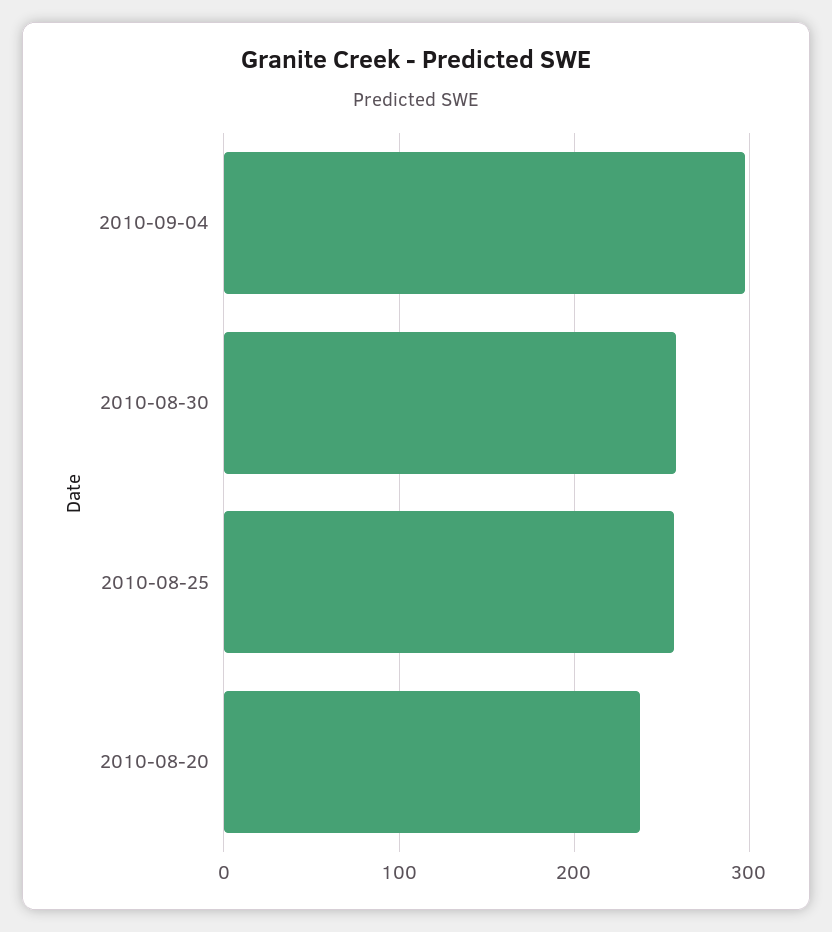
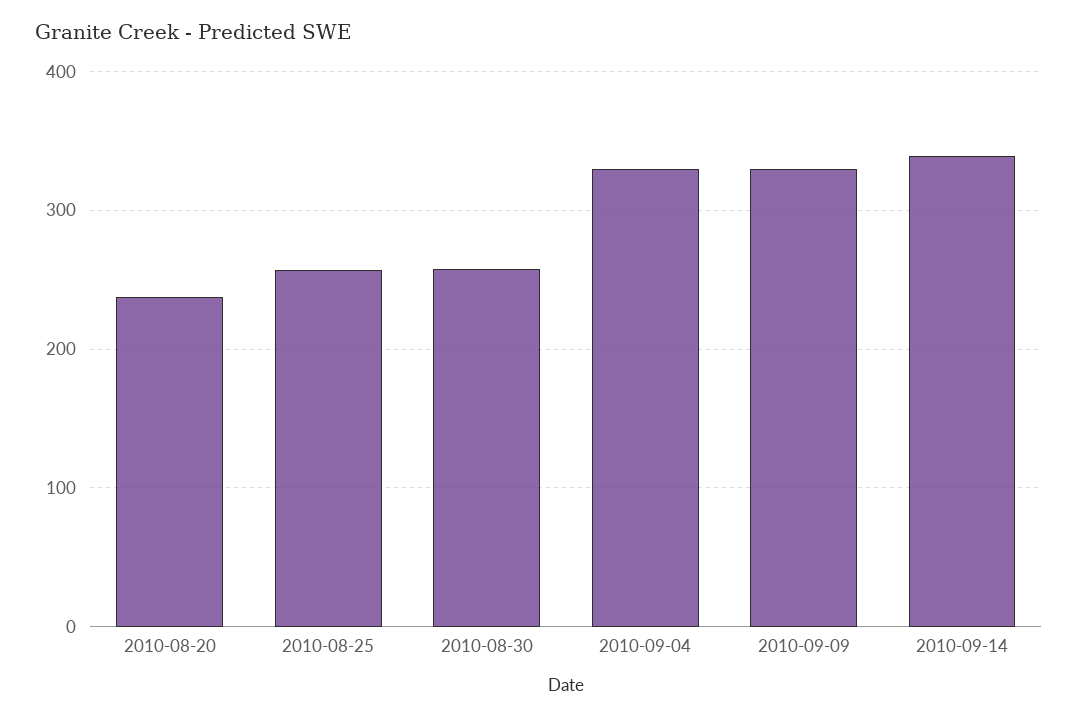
2010-09-04: 300 -> 330
2010-09-09: none -> 330
2010-09-14: none -> 340

